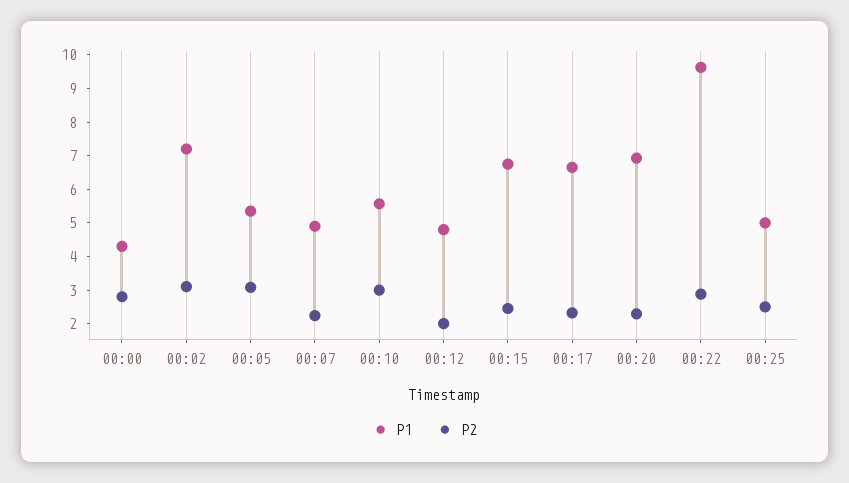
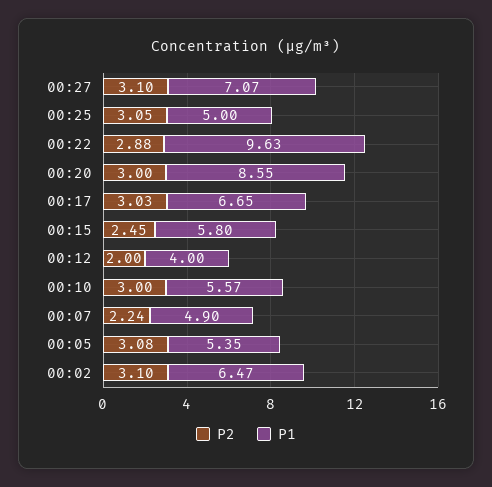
P1, 00:00: 4.25 -> none
P2, 00:00: 2.75 -> none
P1, 00:02: 7.25 -> 6.47
P1, 00:12: 4.75 -> 4
P1, 00:15: 6.75 -> 5.8
P2, 00:17: 2.25 -> 3.03
P1, 00:20: 7 -> 8.55
P2, 00:20: 2.25 -> 3
P2, 00:25: 2.5 -> 3.05
P2, 00:27: none -> 3.1
P1, 00:27: none -> 7.07

